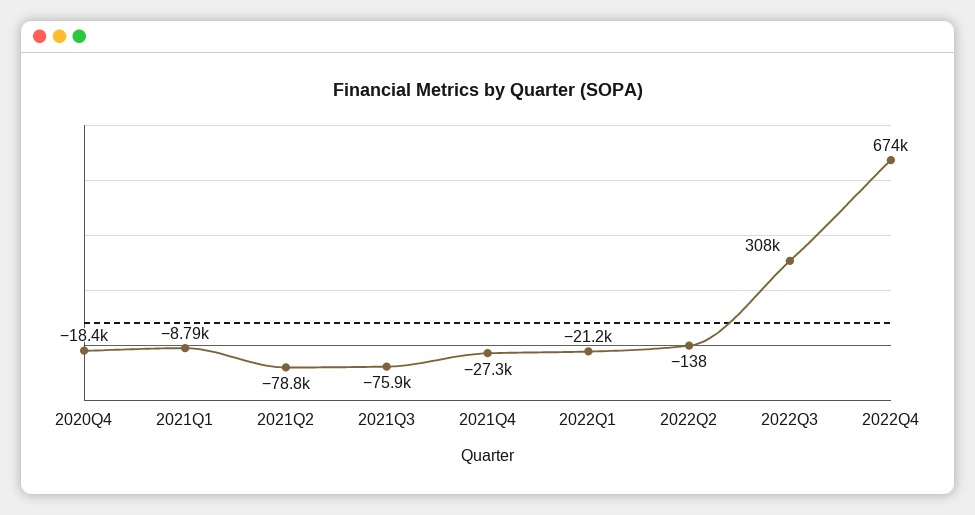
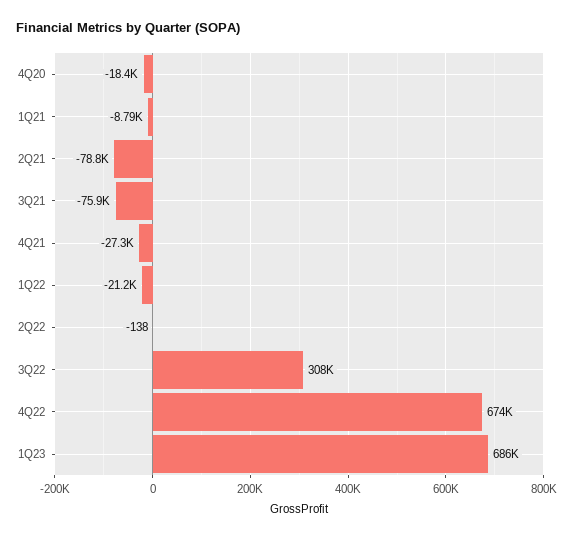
1Q23: none -> 686000

